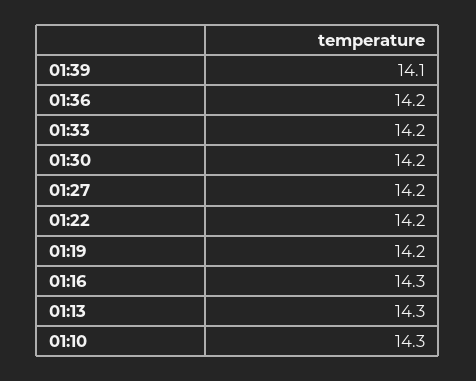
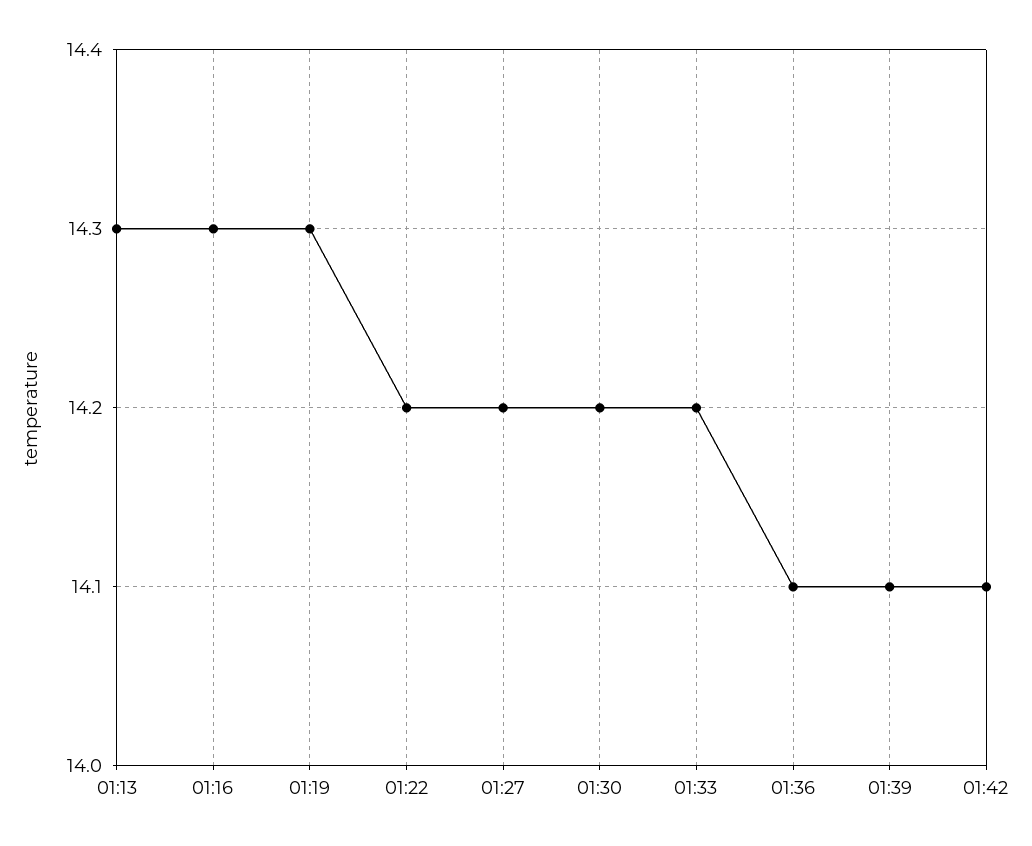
01:36: 14.2 -> 14.1
01:19: 14.2 -> 14.3
01:10: 14.3 -> none
01:42: none -> 14.1

